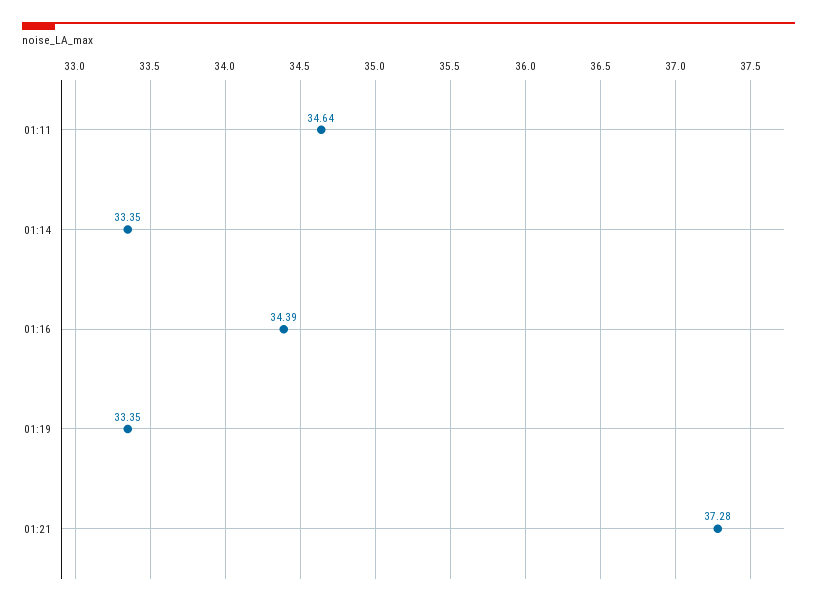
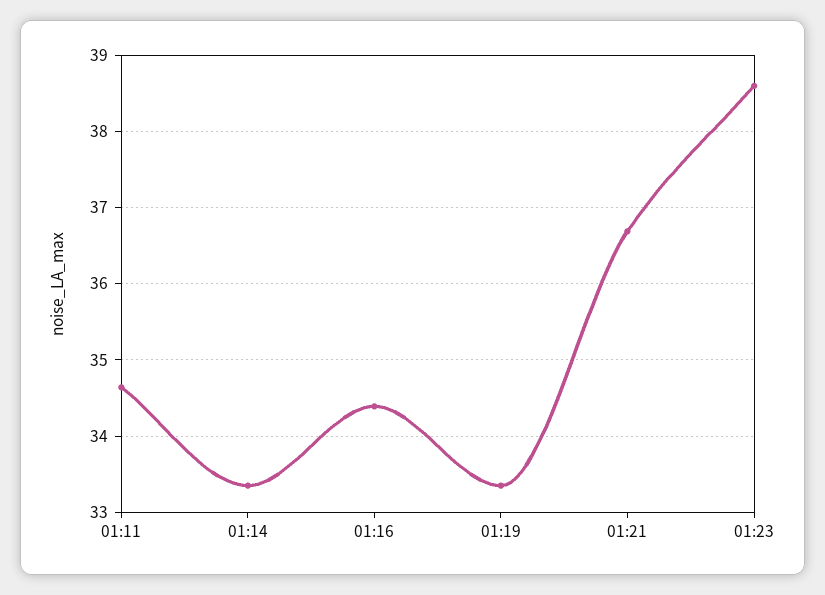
01:21: 37.28 -> 36.7
01:23: none -> 38.6

